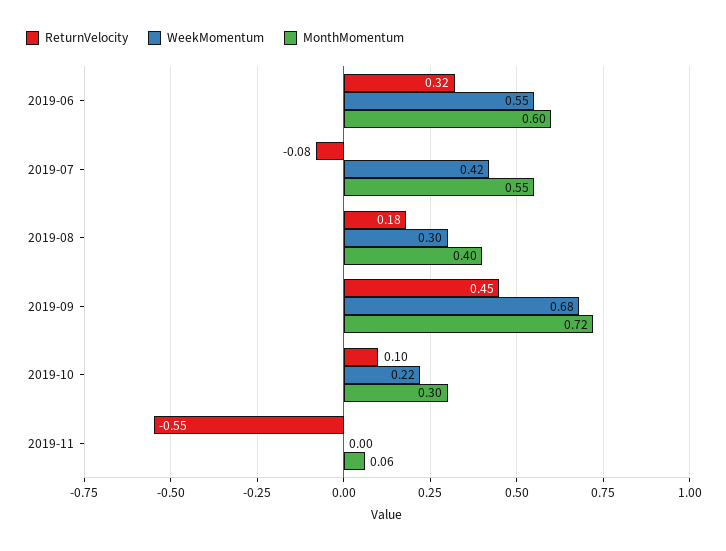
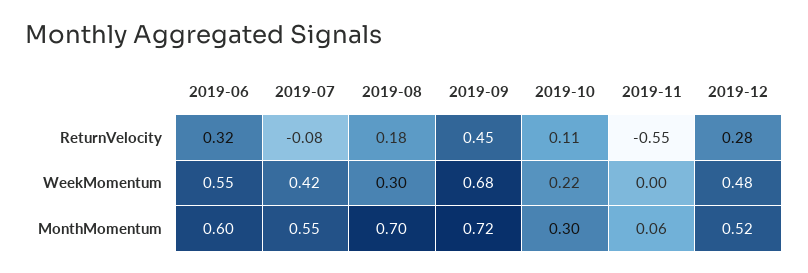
MonthMomentum, 2019-08: 0.4 -> 0.7
ReturnVelocity, 2019-10: 0.1 -> 0.11
ReturnVelocity, 2019-12: none -> 0.28
WeekMomentum, 2019-12: none -> 0.48
MonthMomentum, 2019-12: none -> 0.52

